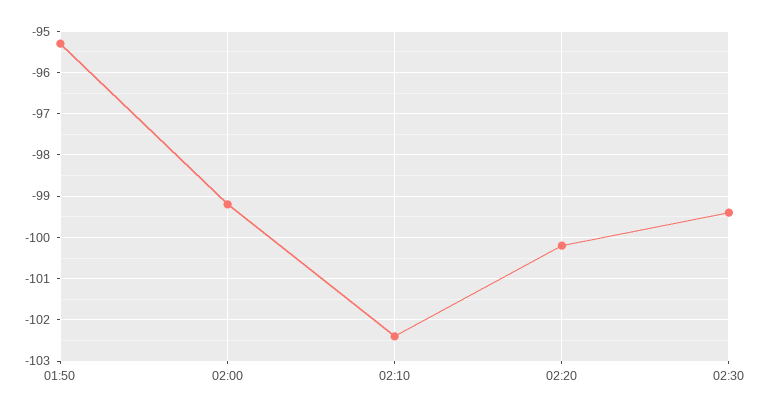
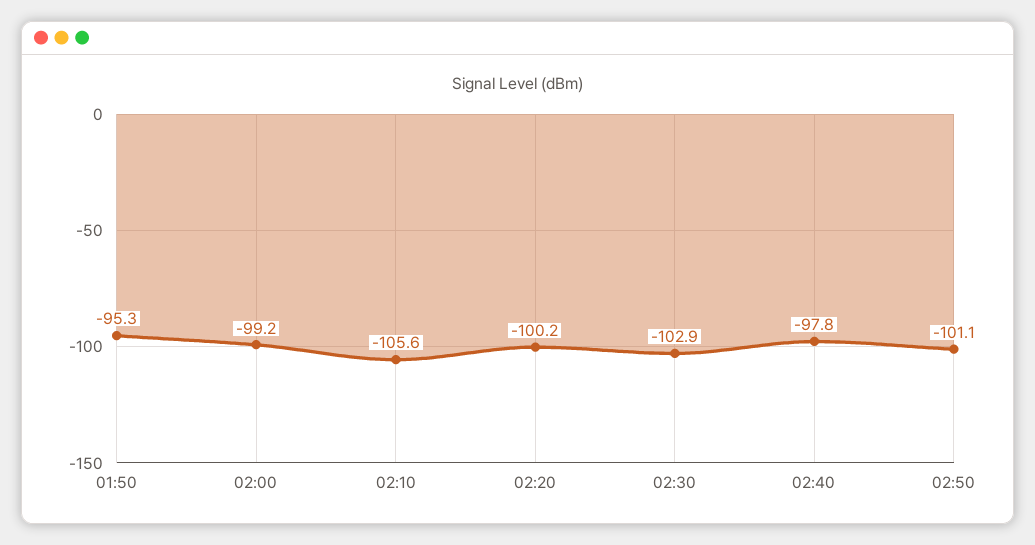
02:10: -102.5 -> -105.6
02:30: -99.5 -> -102.9
02:40: none -> -97.8
02:50: none -> -101.1

